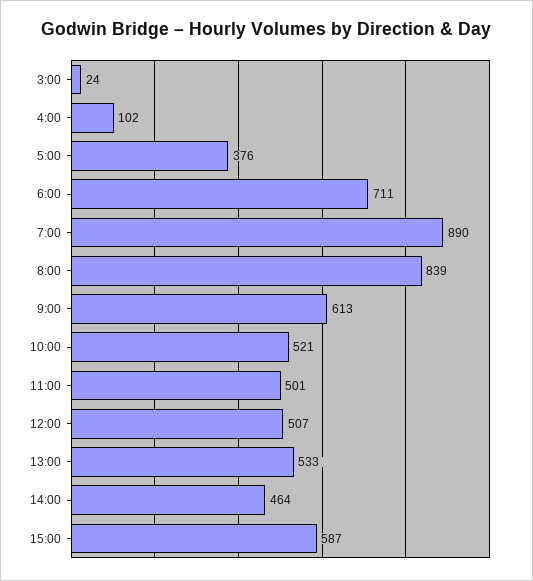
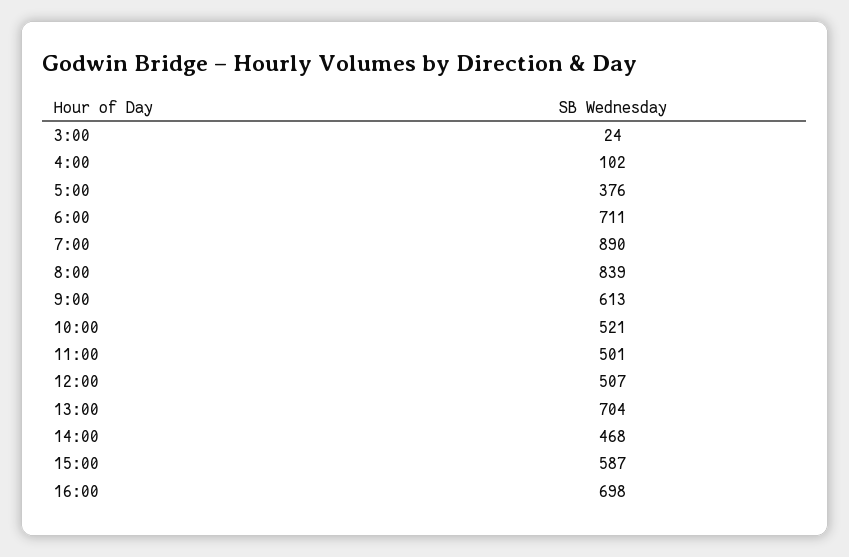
13:00: 533 -> 704
14:00: 464 -> 468
16:00: none -> 698

